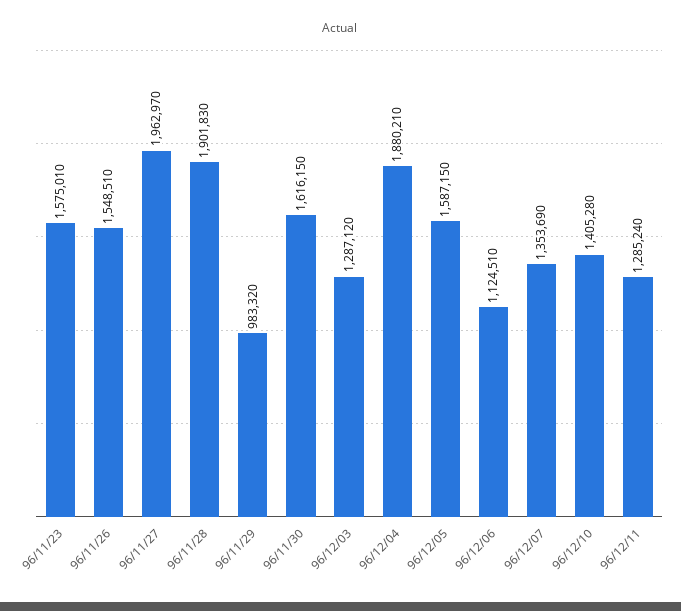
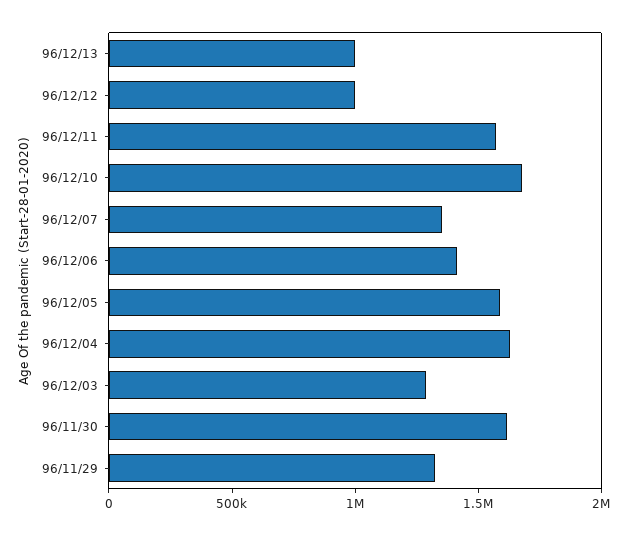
96/11/23: 1575010 -> none
96/11/26: 1548510 -> none
96/11/27: 1962970 -> none
96/11/28: 1901830 -> none
96/11/29: 983320 -> 1300000
96/12/04: 1880210 -> 1600000
96/12/06: 1124510 -> 1400000
96/12/10: 1405280 -> 1700000
96/12/11: 1285240 -> 1600000
96/12/13: none -> 1000000
96/12/12: none -> 1000000

